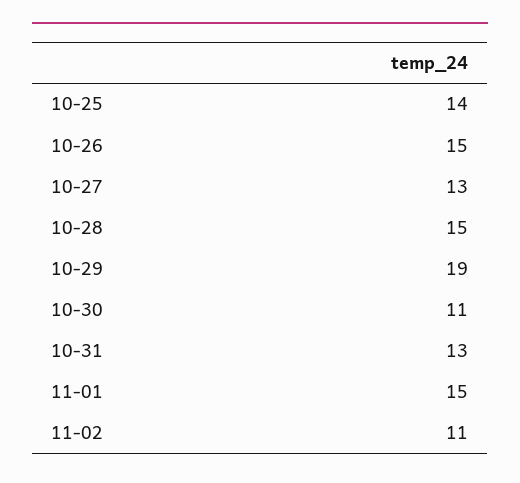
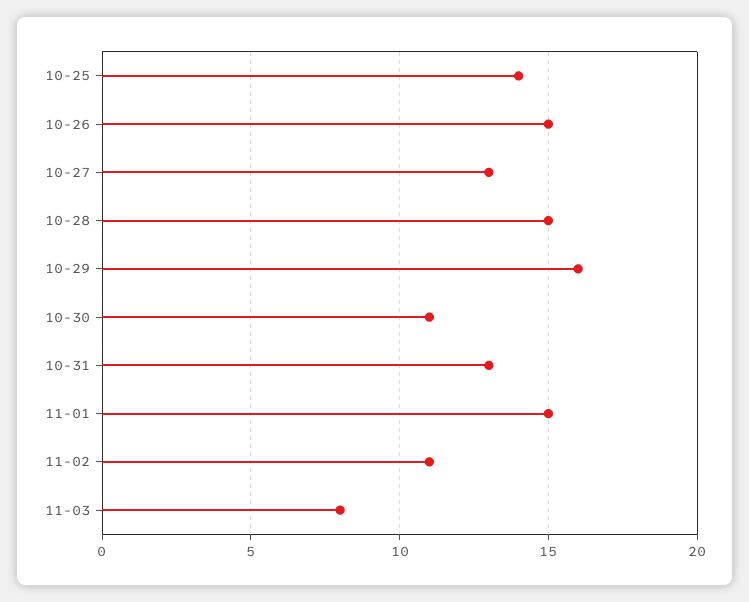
10-29: 19 -> 16
11-03: none -> 8

